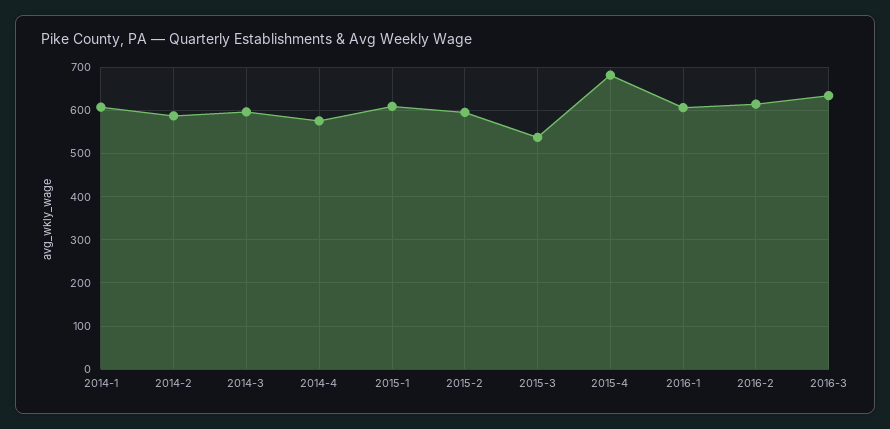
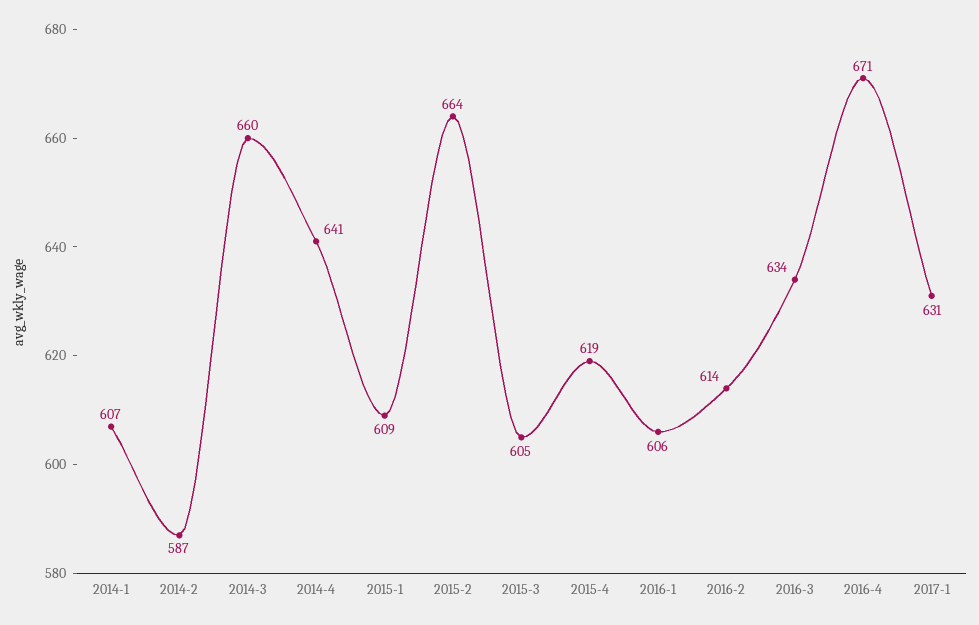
2014-3: 600 -> 660
2014-4: 580 -> 641
2015-2: 600 -> 664
2015-3: 540 -> 605
2015-4: 680 -> 619
2016-4: none -> 671
2017-1: none -> 631

